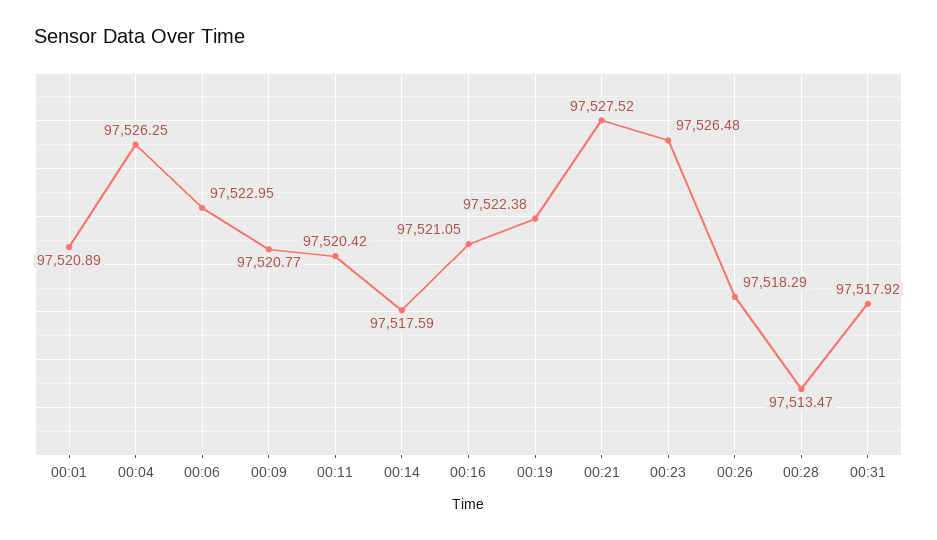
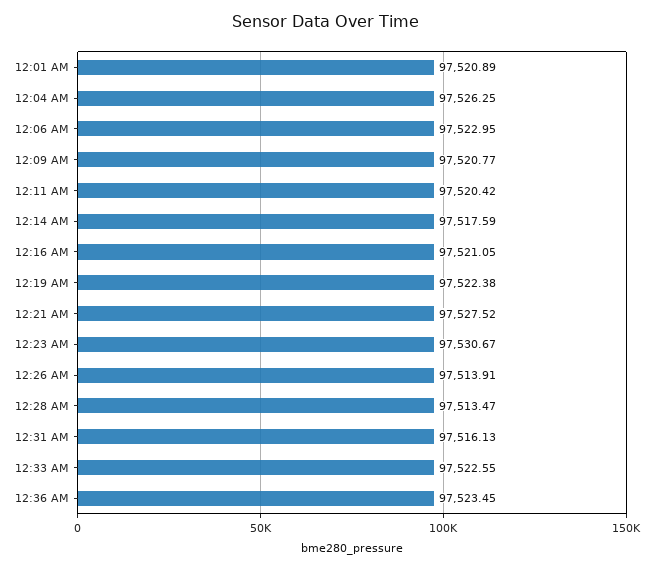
00:23: 97526.48 -> 97530.67
00:26: 97518.29 -> 97513.91
00:31: 97517.92 -> 97516.13
12:33 AM: none -> 97522.55
12:36 AM: none -> 97523.45

